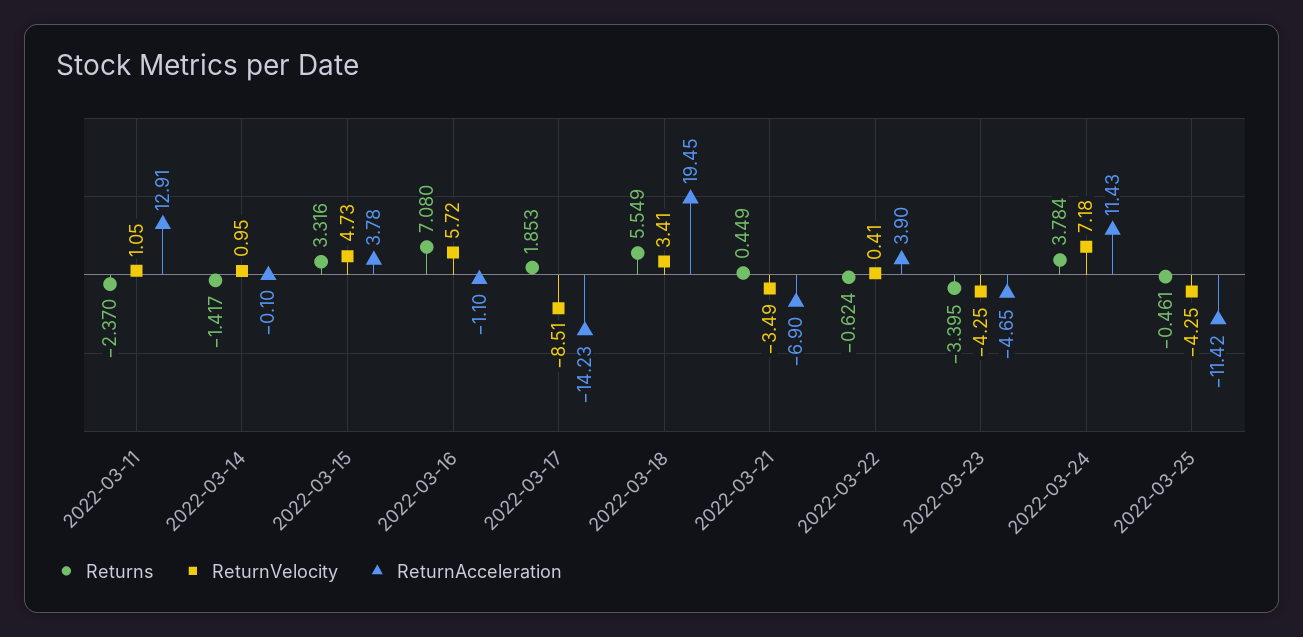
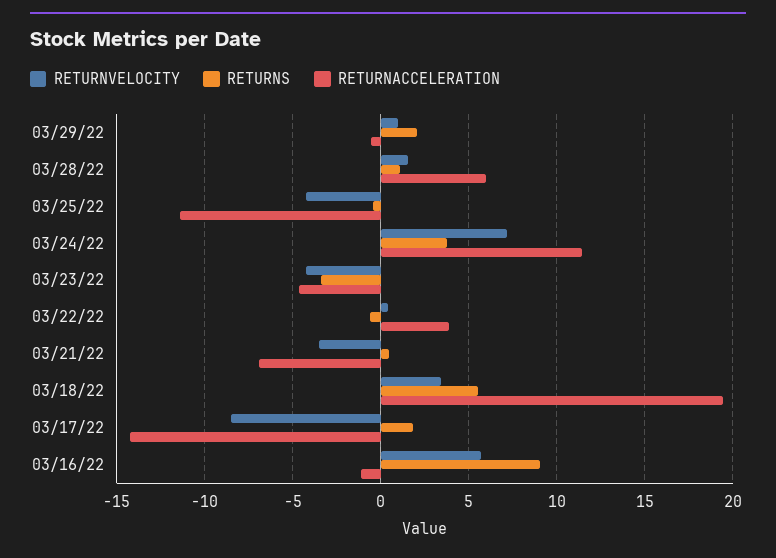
Returns, 2022-03-11: -2.37 -> none
ReturnVelocity, 2022-03-11: 1.05 -> none
ReturnAcceleration, 2022-03-11: 12.91 -> none
Returns, 2022-03-14: -1.417 -> none
ReturnVelocity, 2022-03-14: 0.95 -> none
ReturnAcceleration, 2022-03-14: -0.1 -> none
Returns, 2022-03-15: 3.316 -> none
ReturnVelocity, 2022-03-15: 4.73 -> none
ReturnAcceleration, 2022-03-15: 3.78 -> none
Returns, 2022-03-16: 7.08 -> 9
ReturnVelocity, 03/29/22: none -> 1
Returns, 03/29/22: none -> 2
ReturnAcceleration, 03/29/22: none -> -0.5
ReturnVelocity, 03/28/22: none -> 1.5
Returns, 03/28/22: none -> 1
ReturnAcceleration, 03/28/22: none -> 6

